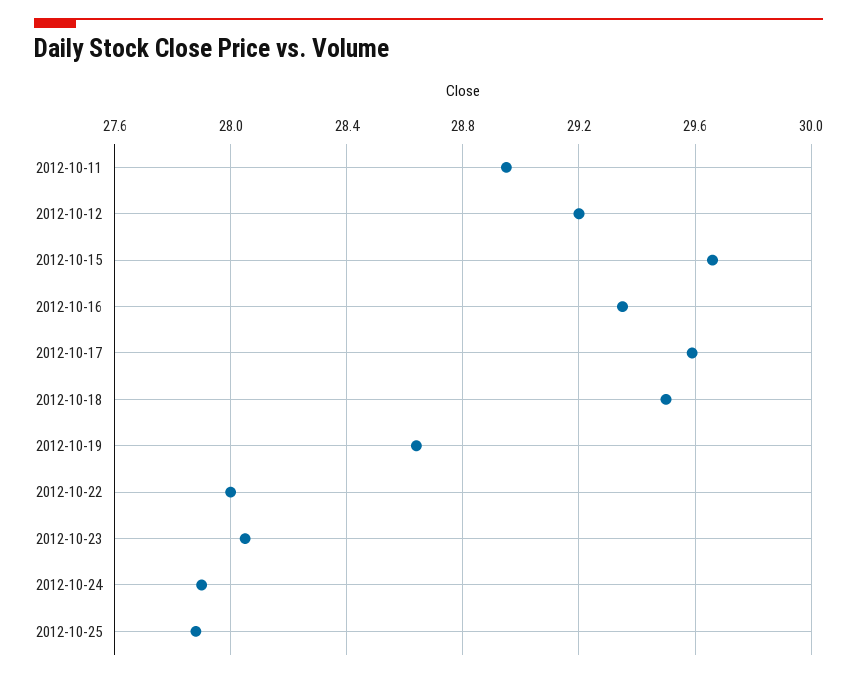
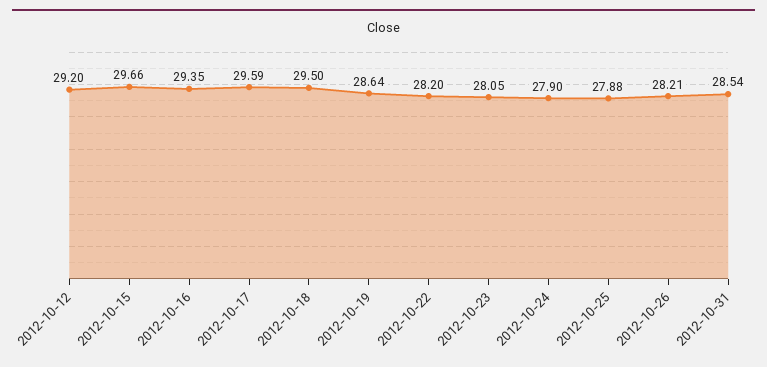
2012-10-11: 28.95 -> none
2012-10-22: 28 -> 28.2
2012-10-26: none -> 28.21
2012-10-31: none -> 28.54

